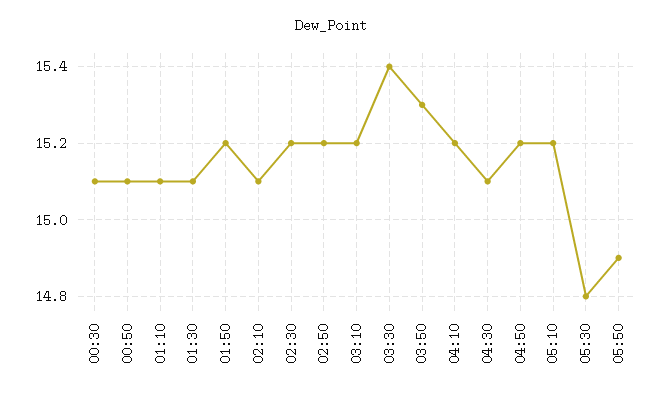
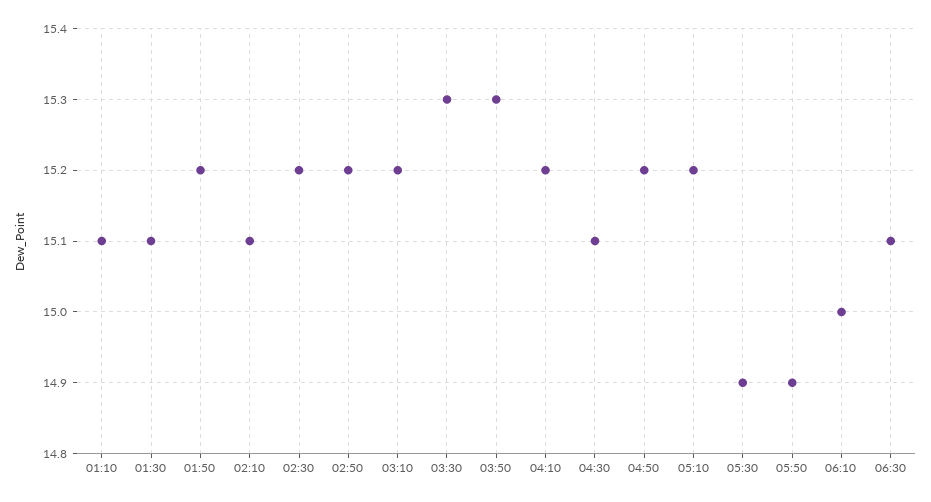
00:30: 15.1 -> none
00:50: 15.1 -> none
03:30: 15.4 -> 15.3
05:30: 14.8 -> 14.9
06:10: none -> 15
06:30: none -> 15.1

